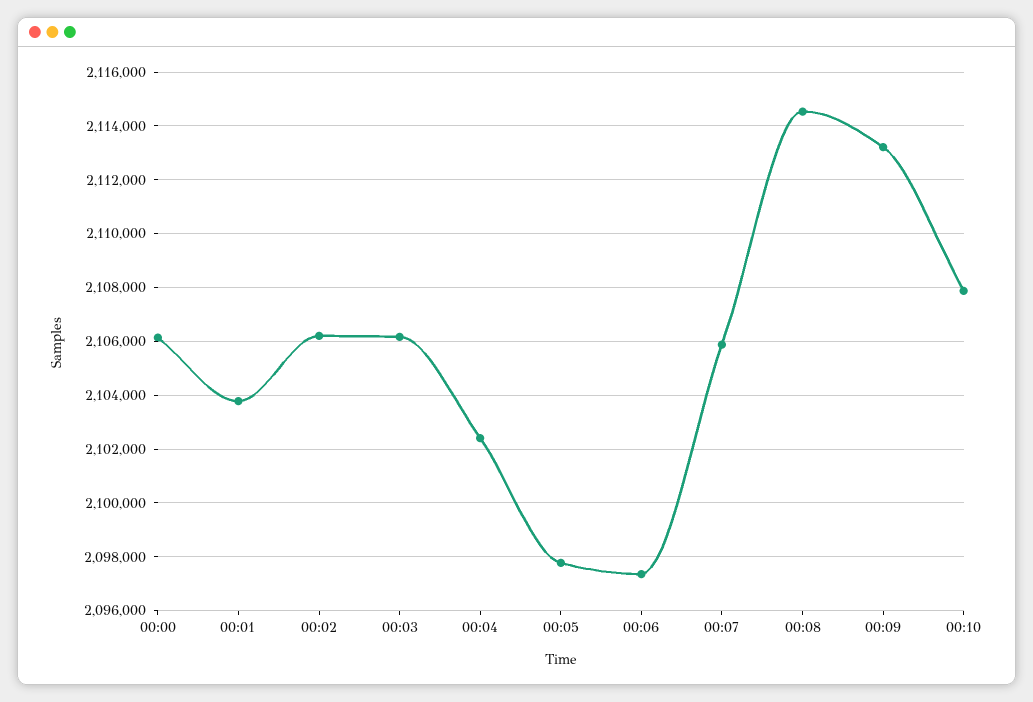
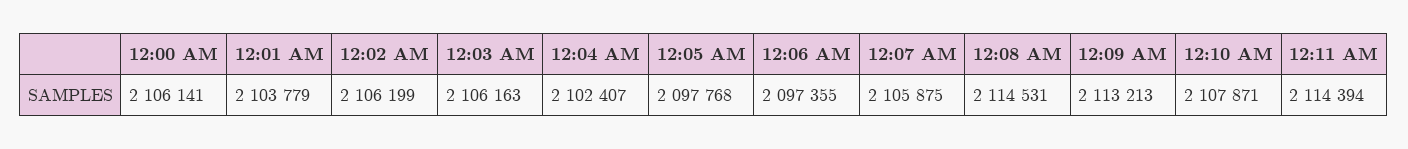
12:11 AM: none -> 2114394

